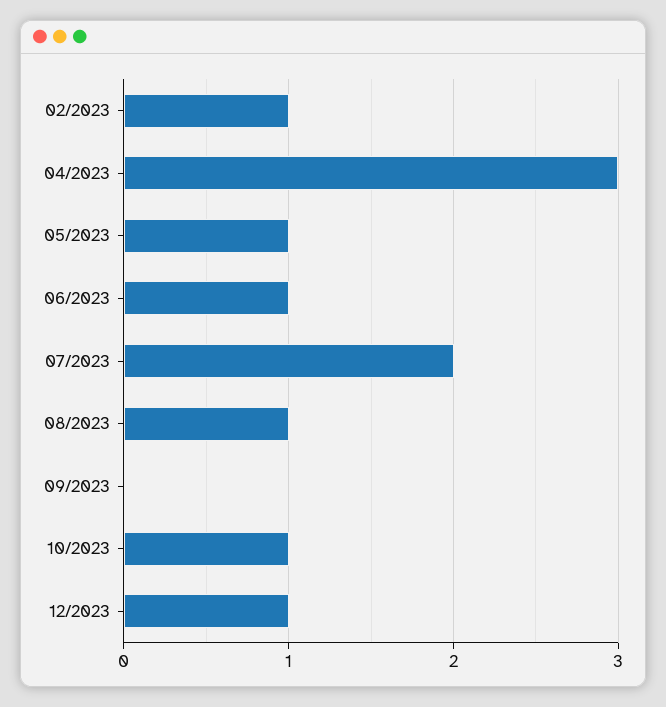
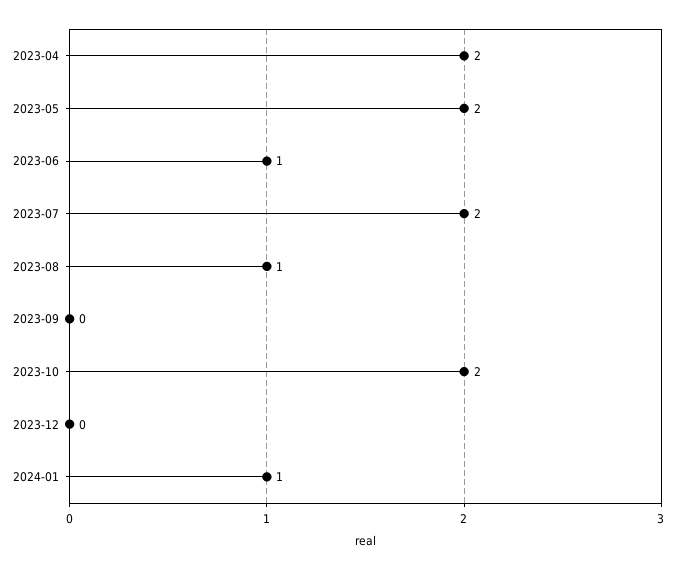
02/2023: 1 -> none
04/2023: 3 -> 2
05/2023: 1 -> 2
10/2023: 1 -> 2
12/2023: 1 -> 0
2024-01: none -> 1

